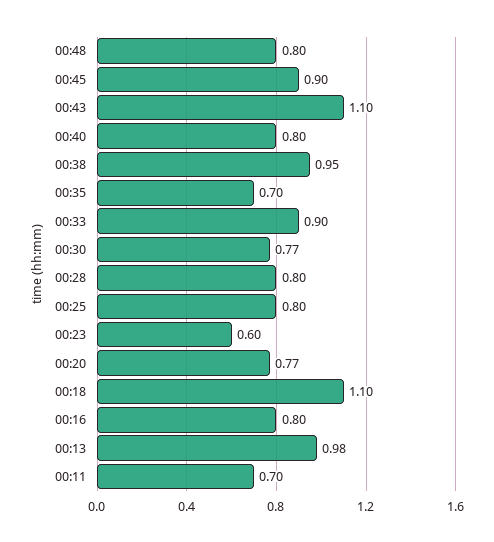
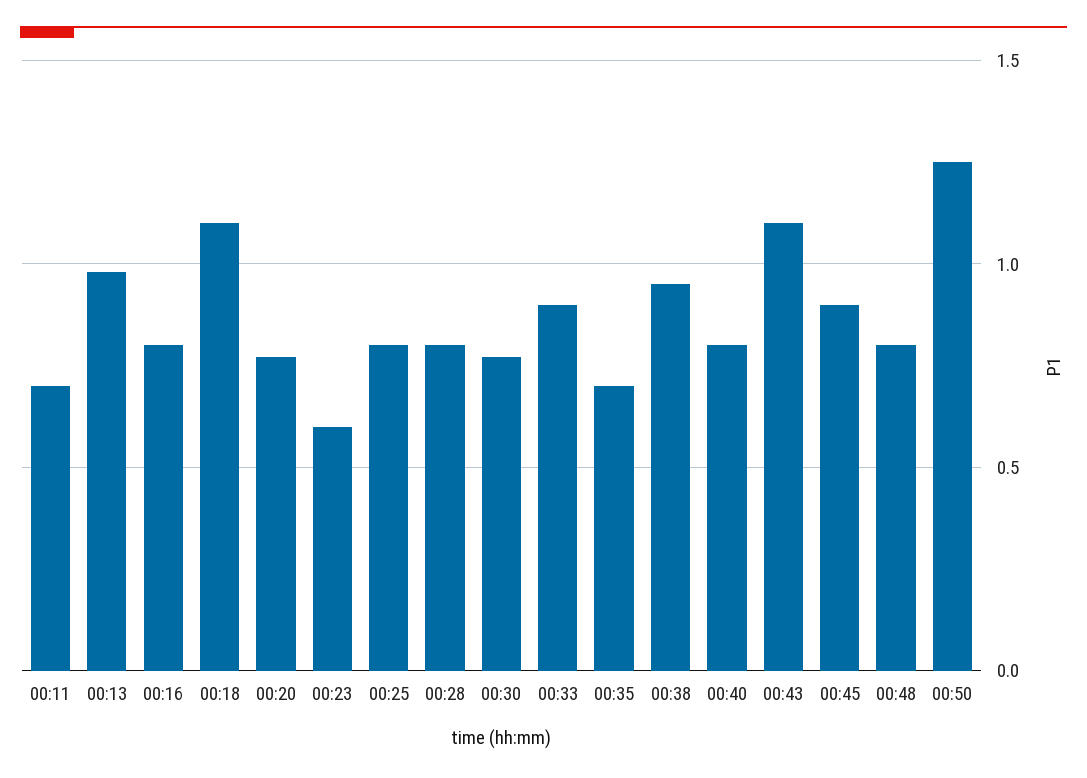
00:50: none -> 1.25

